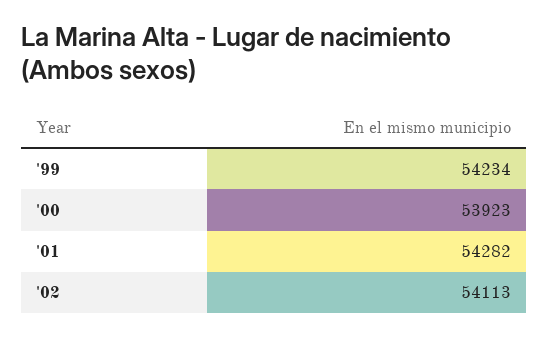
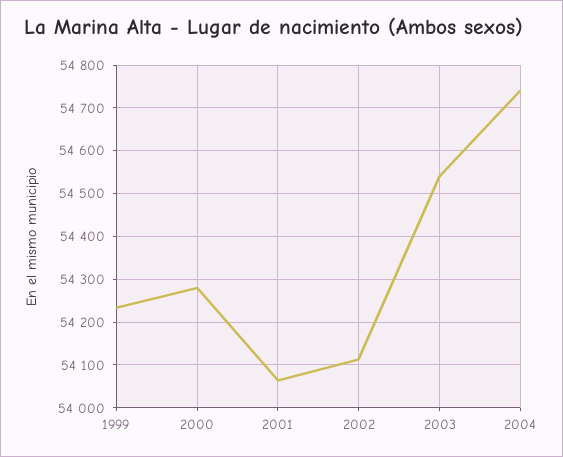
'00: 53923 -> 54280
'01: 54282 -> 54060
2003: none -> 54540
2004: none -> 54740

